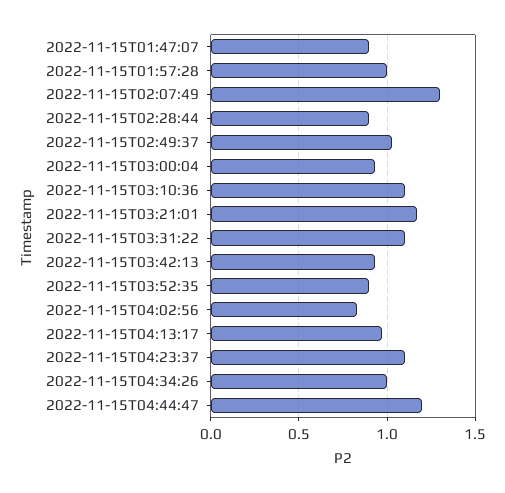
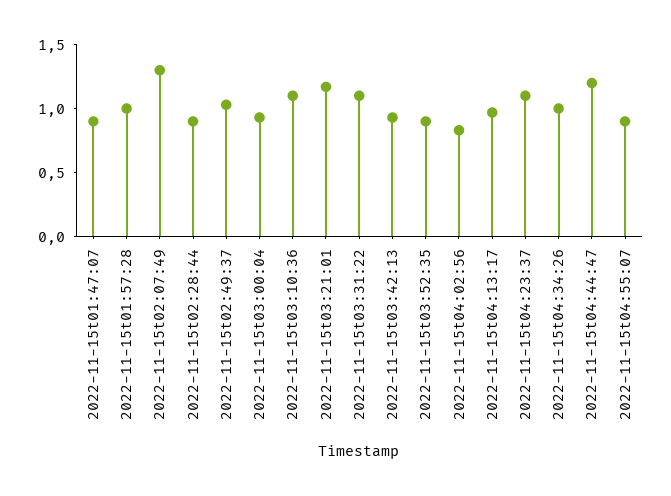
2022-11-15t04:55:07: none -> 0.9

